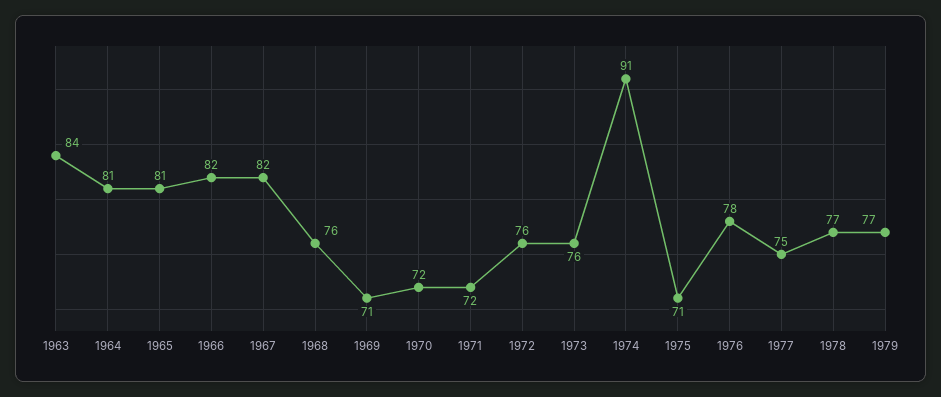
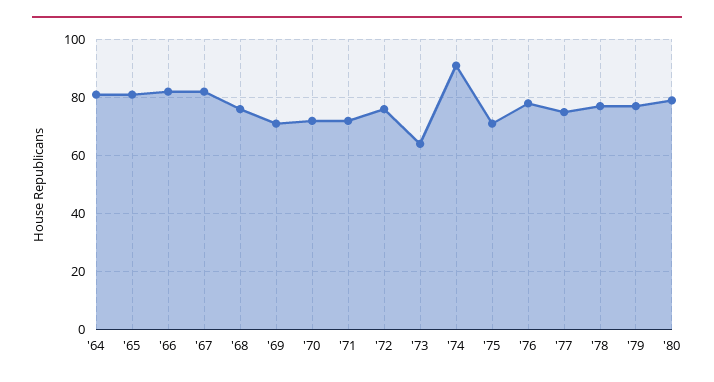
1963: 84 -> none
1973: 76 -> 65
'80: none -> 80

